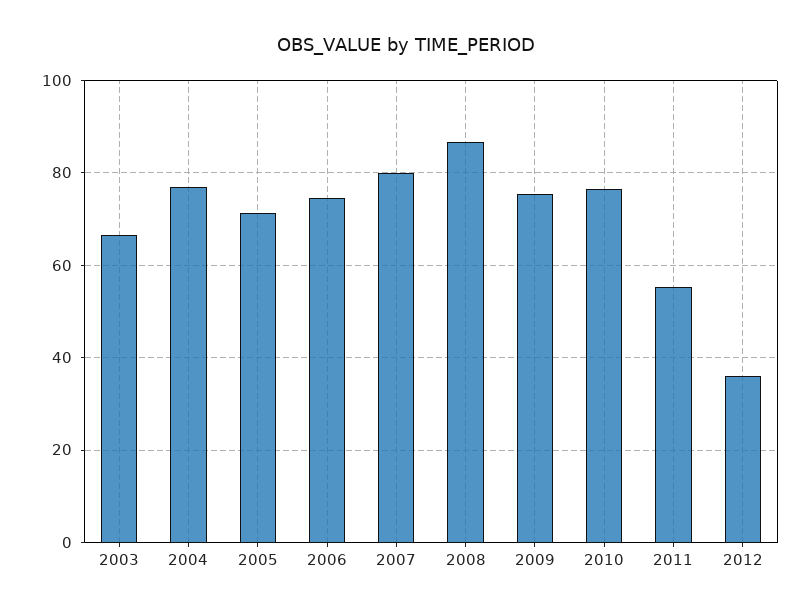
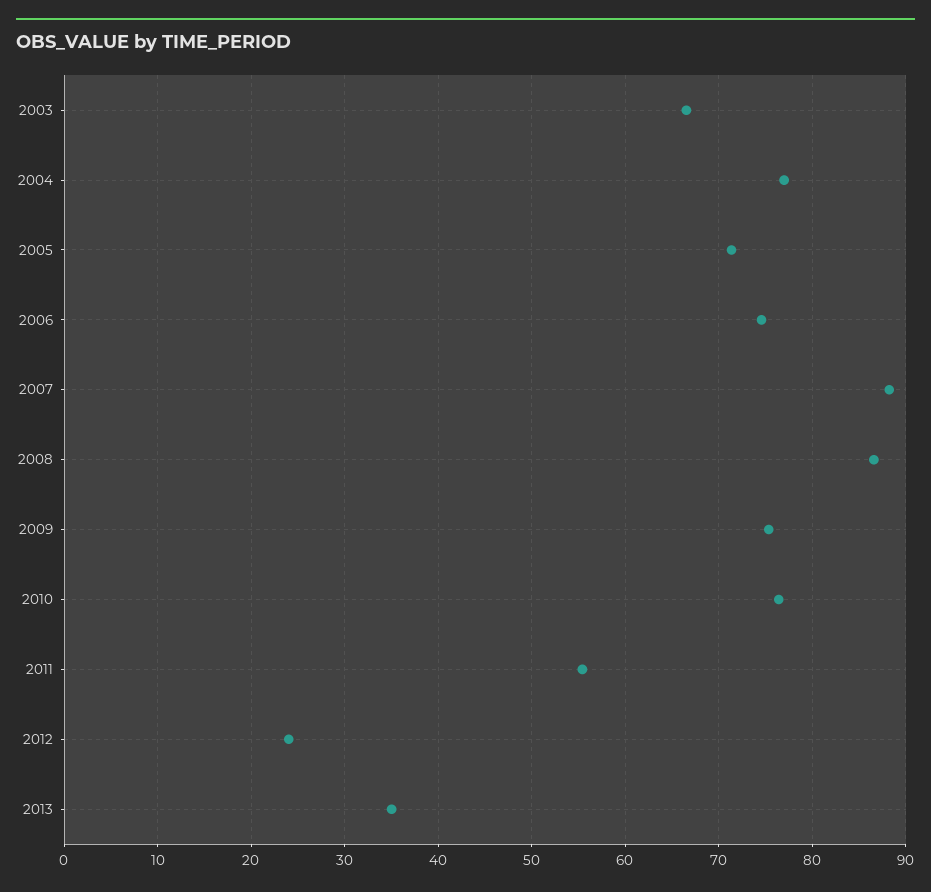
2007: 80 -> 88
2012: 36 -> 24
2013: none -> 35

